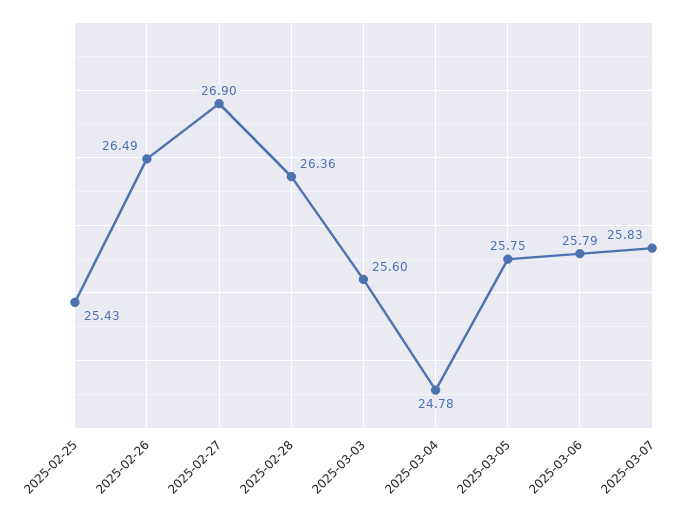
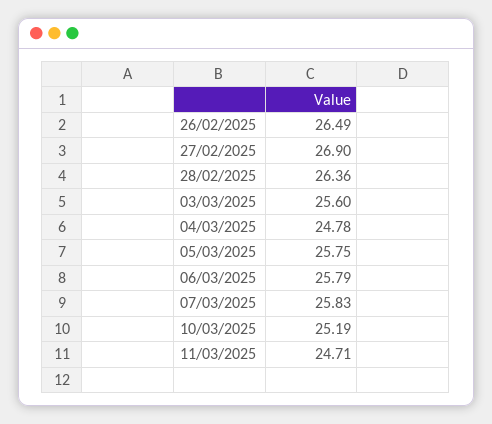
2025-02-25: 25.43 -> none
10/03/2025: none -> 25.19
11/03/2025: none -> 24.71

